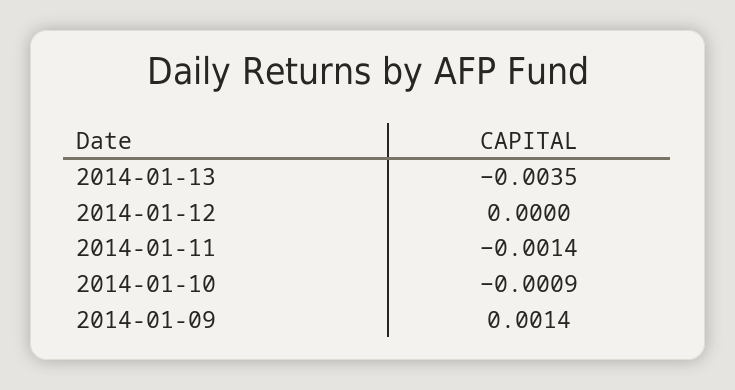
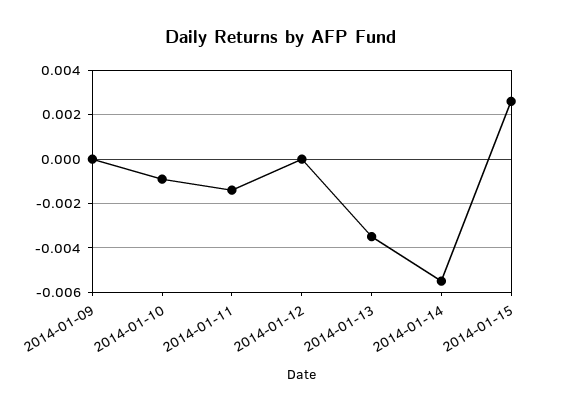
2014-01-09: 0.0014 -> 0
2014-01-14: none -> -0.0055
2014-01-15: none -> 0.0025

